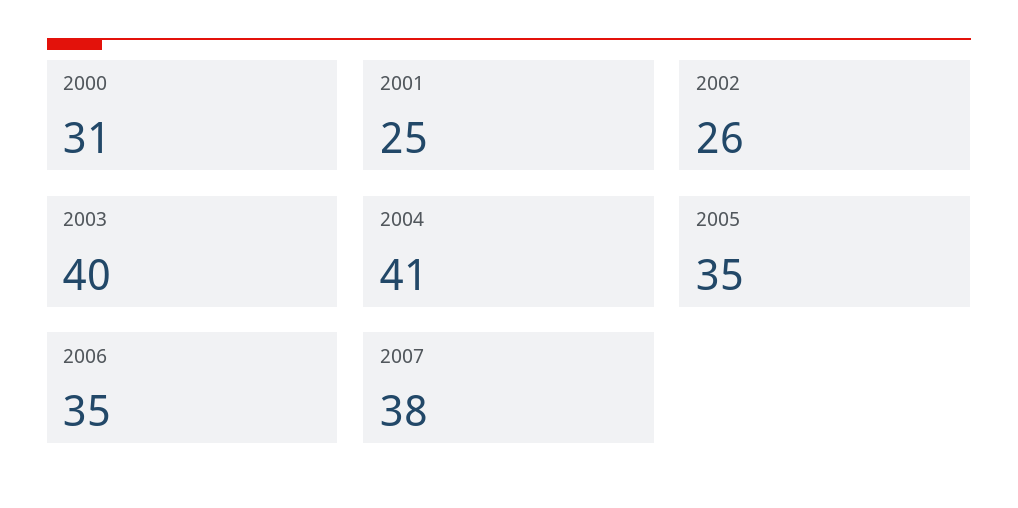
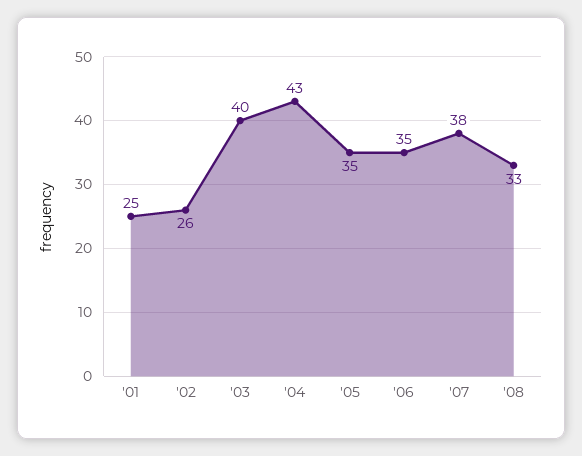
2000: 31 -> none
2004: 41 -> 43
'08: none -> 33

